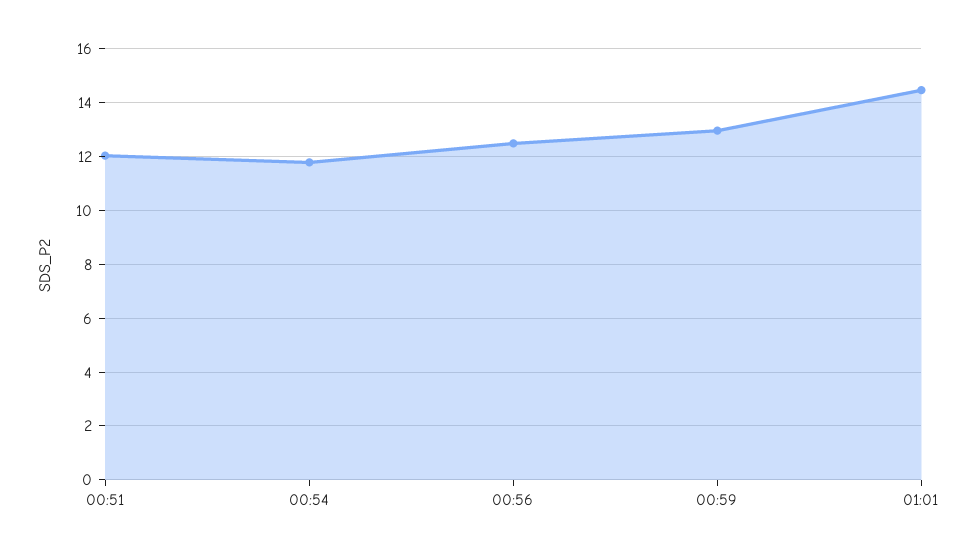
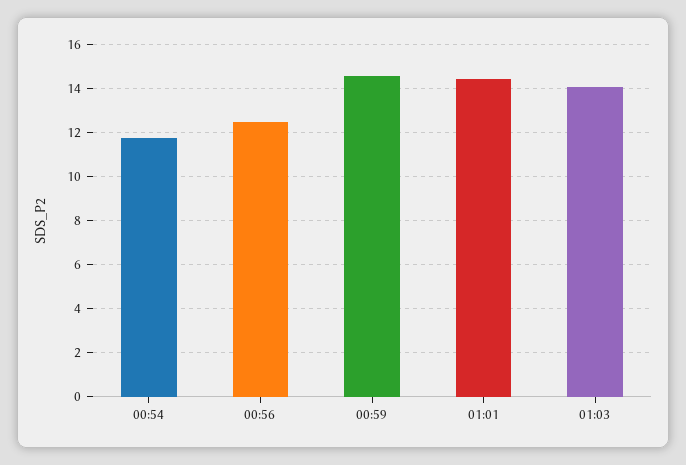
00:51: 12 -> none
00:59: 13 -> 14.5
01:03: none -> 14

